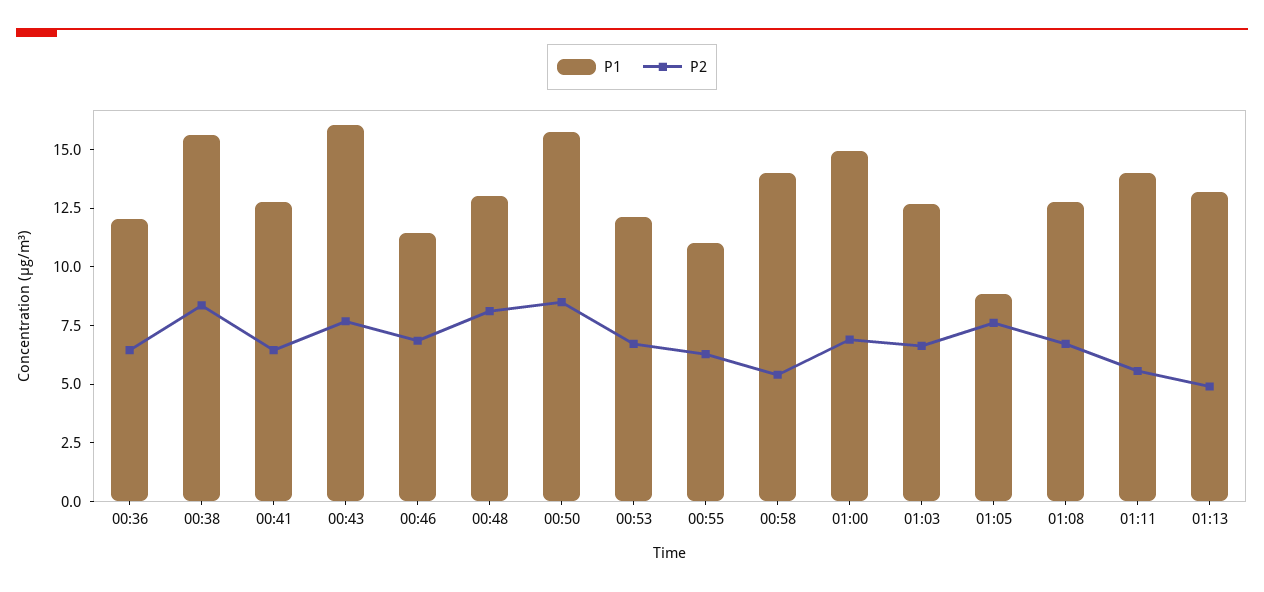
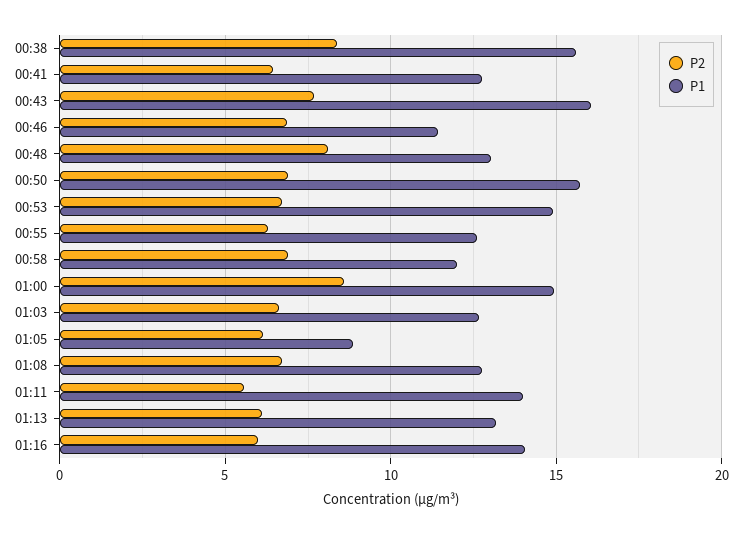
P1, 00:36: 12 -> none
P2, 00:36: 6.5 -> none
P2, 00:50: 8.5 -> 7
P1, 00:53: 12 -> 15
P1, 00:55: 11 -> 12.5
P1, 00:58: 14 -> 12
P2, 00:58: 5.5 -> 7
P2, 01:00: 7 -> 8.5
P2, 01:05: 7.5 -> 6
P2, 01:13: 5 -> 6
P2, 01:16: none -> 6
P1, 01:16: none -> 14

